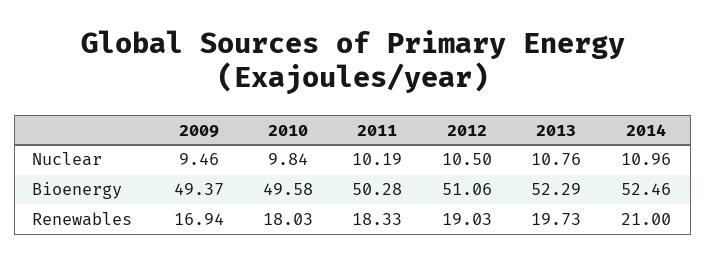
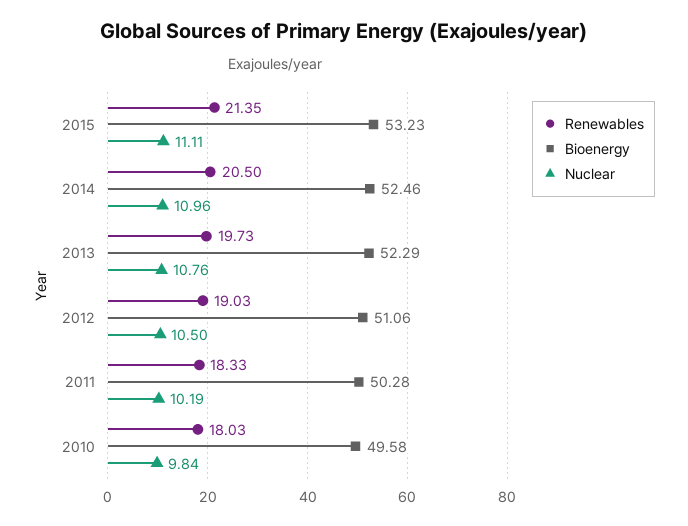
Nuclear, 2009: 9.46 -> none
Bioenergy, 2009: 49.37 -> none
Renewables, 2009: 16.94 -> none
Renewables, 2014: 21 -> 20.5
Renewables, 2015: none -> 21.35
Bioenergy, 2015: none -> 53.23
Nuclear, 2015: none -> 11.11

